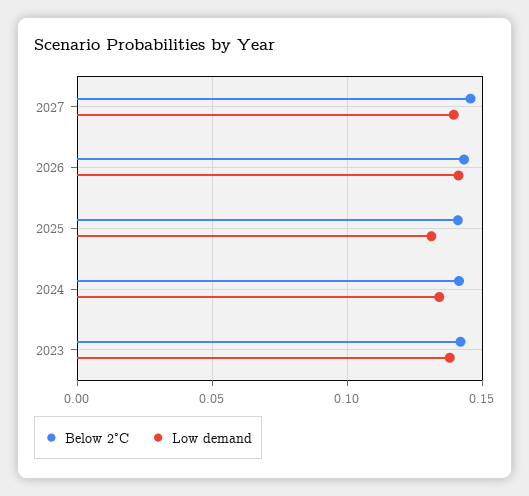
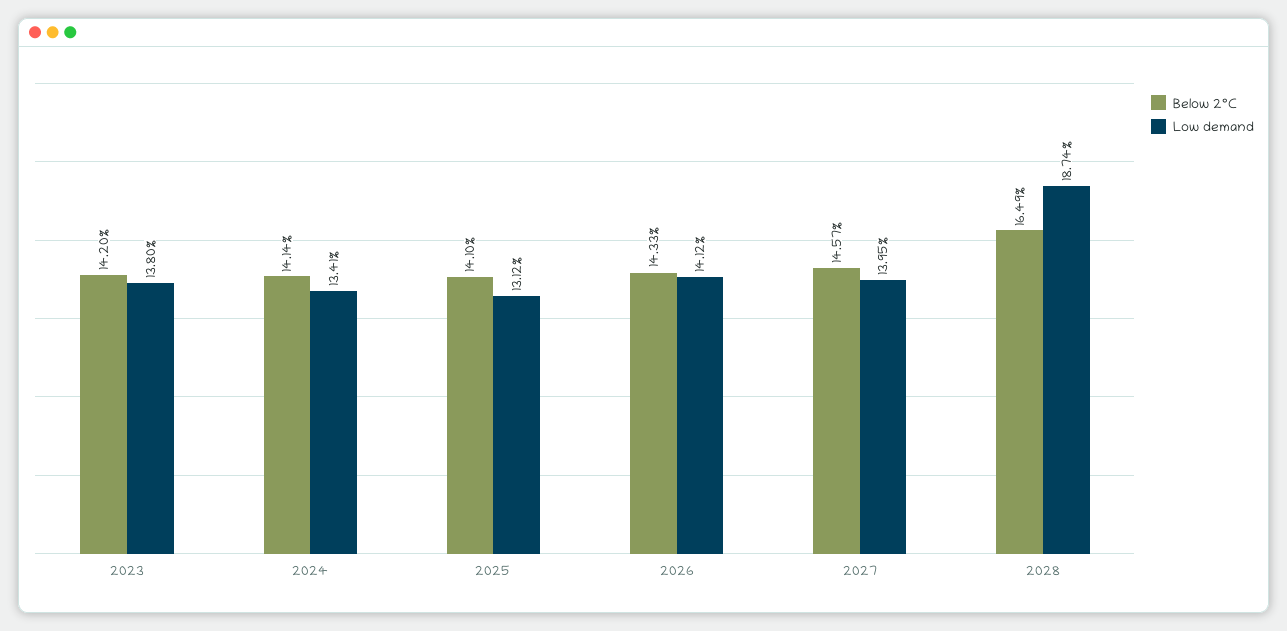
Below 2°C, 2028: none -> 0.1649
Low demand, 2028: none -> 0.1874

